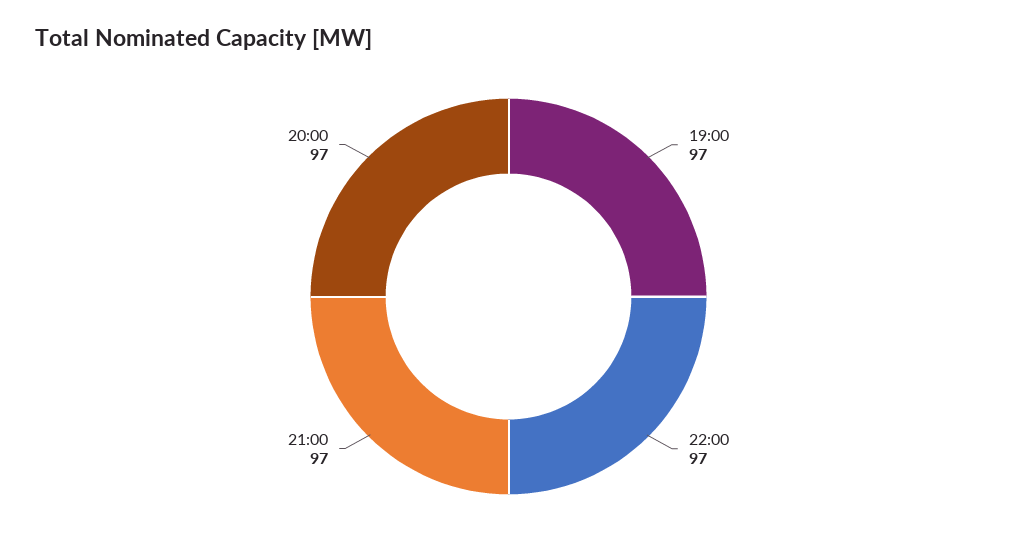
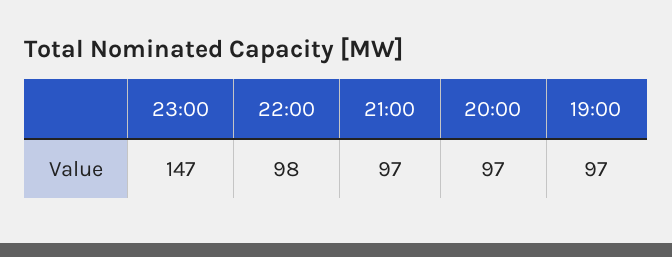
22:00: 97 -> 98
23:00: none -> 147

